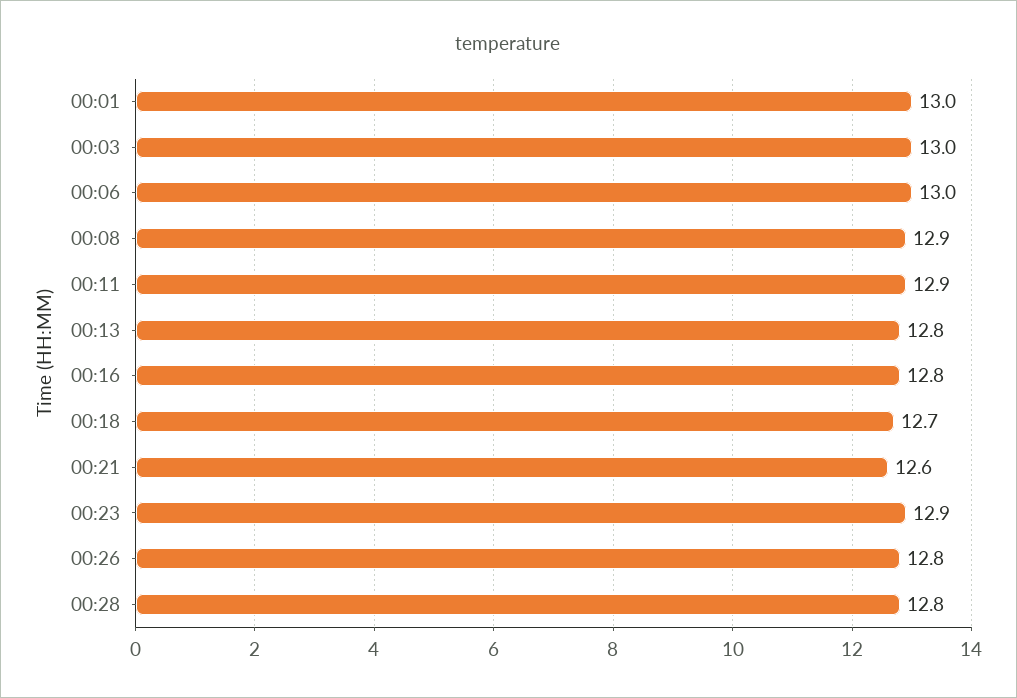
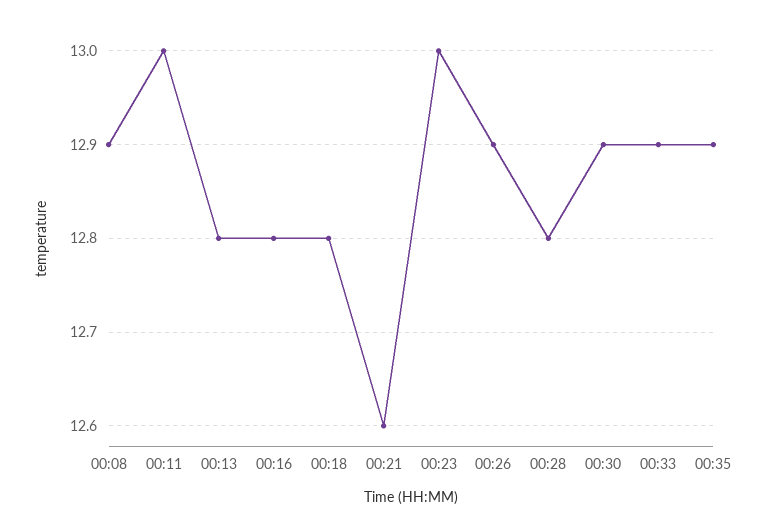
00:01: 13 -> none
00:03: 13 -> none
00:06: 13 -> none
00:11: 12.9 -> 13
00:18: 12.7 -> 12.8
00:23: 12.9 -> 13
00:26: 12.8 -> 12.9
00:30: none -> 12.9
00:33: none -> 12.9
00:35: none -> 12.9

